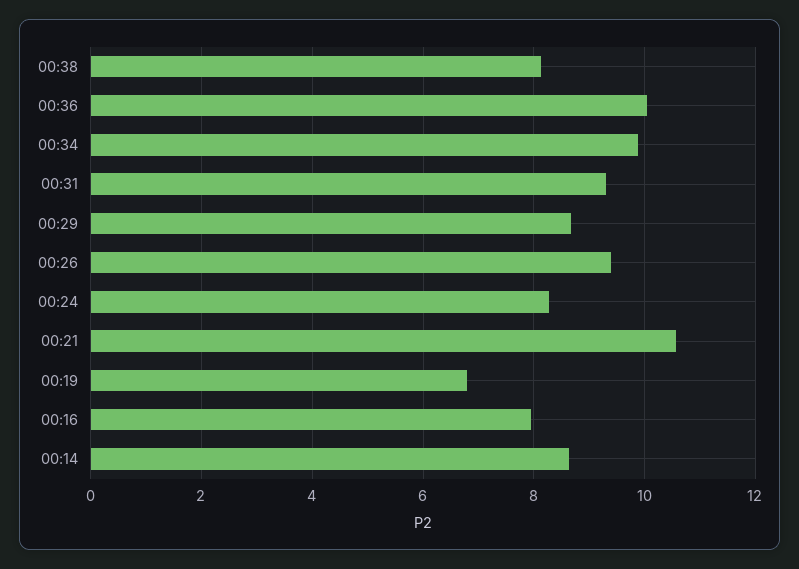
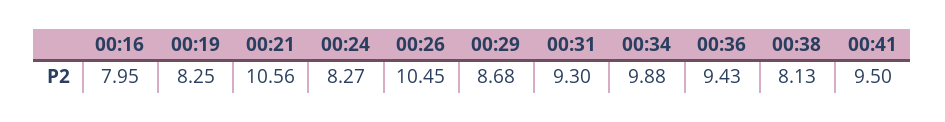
00:36: 10 -> 9.43
00:26: 9.4 -> 10.45
00:19: 6.8 -> 8.25
00:14: 8.6 -> none
00:41: none -> 9.5

